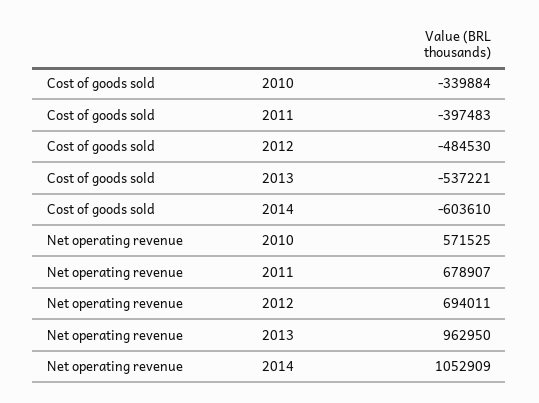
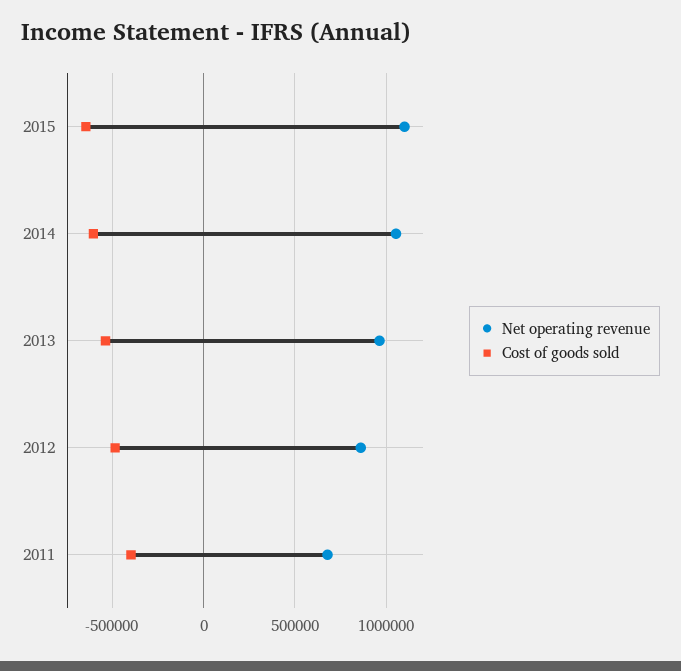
Cost of goods sold, 2010: -339884 -> none
Net operating revenue, 2010: 571525 -> none
Net operating revenue, 2012: 694011 -> 850000
Net operating revenue, 2015: none -> 1100000
Cost of goods sold, 2015: none -> -650000

